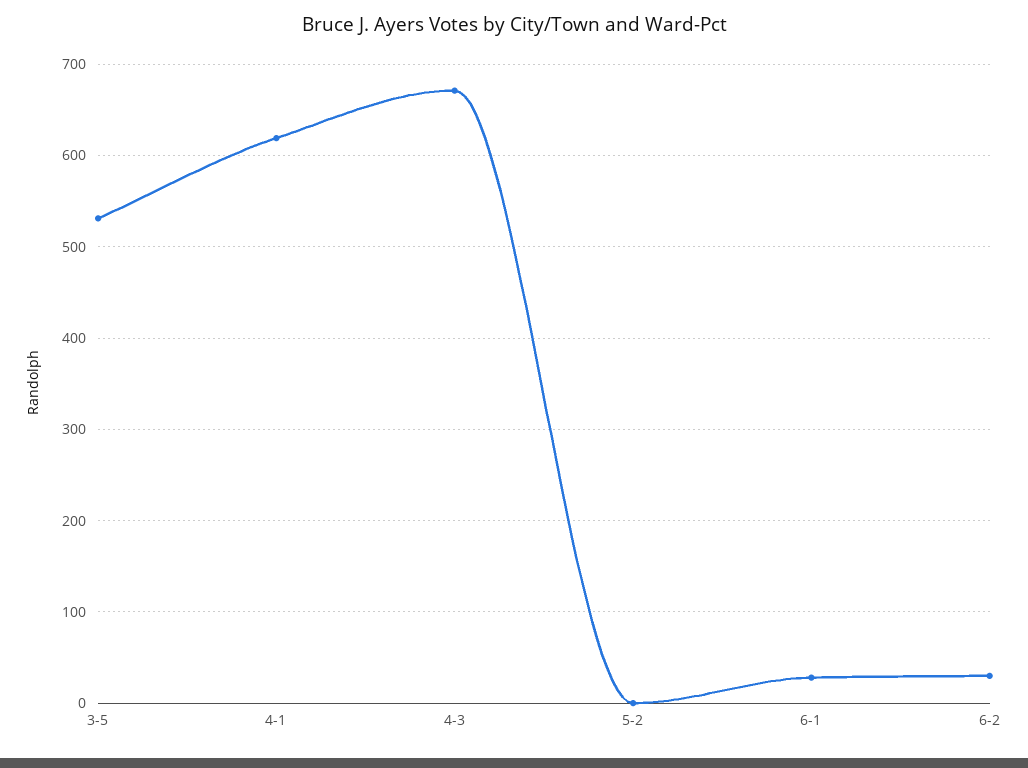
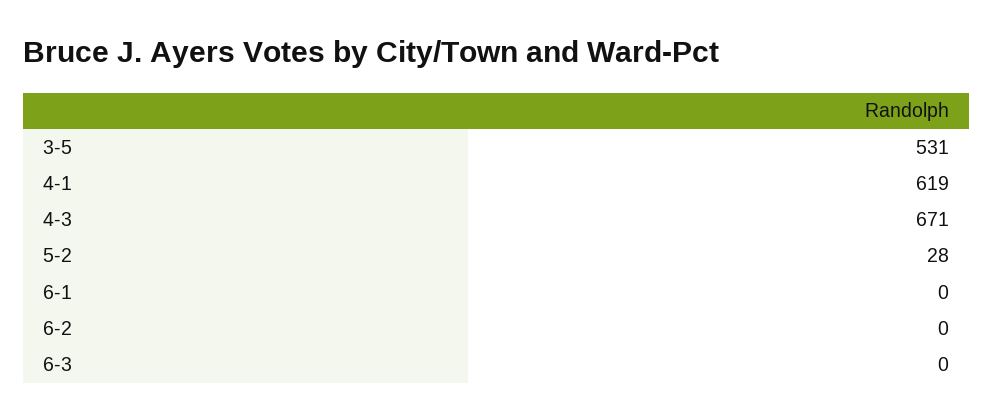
5-2: 0 -> 28
6-1: 30 -> 0
6-2: 30 -> 0
6-3: none -> 0

